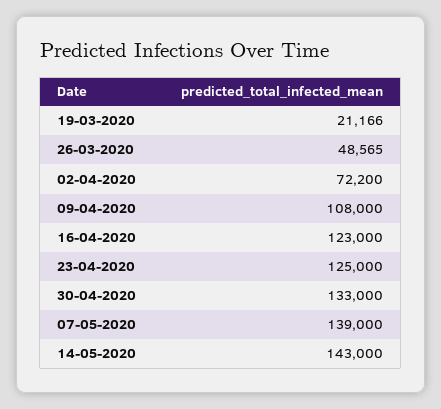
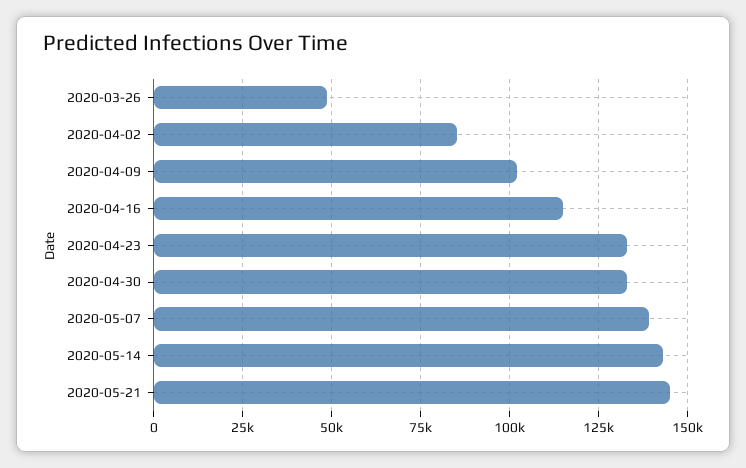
19-03-2020: 21166 -> none
02-04-2020: 72200 -> 85000
09-04-2020: 108000 -> 102500
16-04-2020: 123000 -> 115000
23-04-2020: 125000 -> 132500
2020-05-21: none -> 145000

